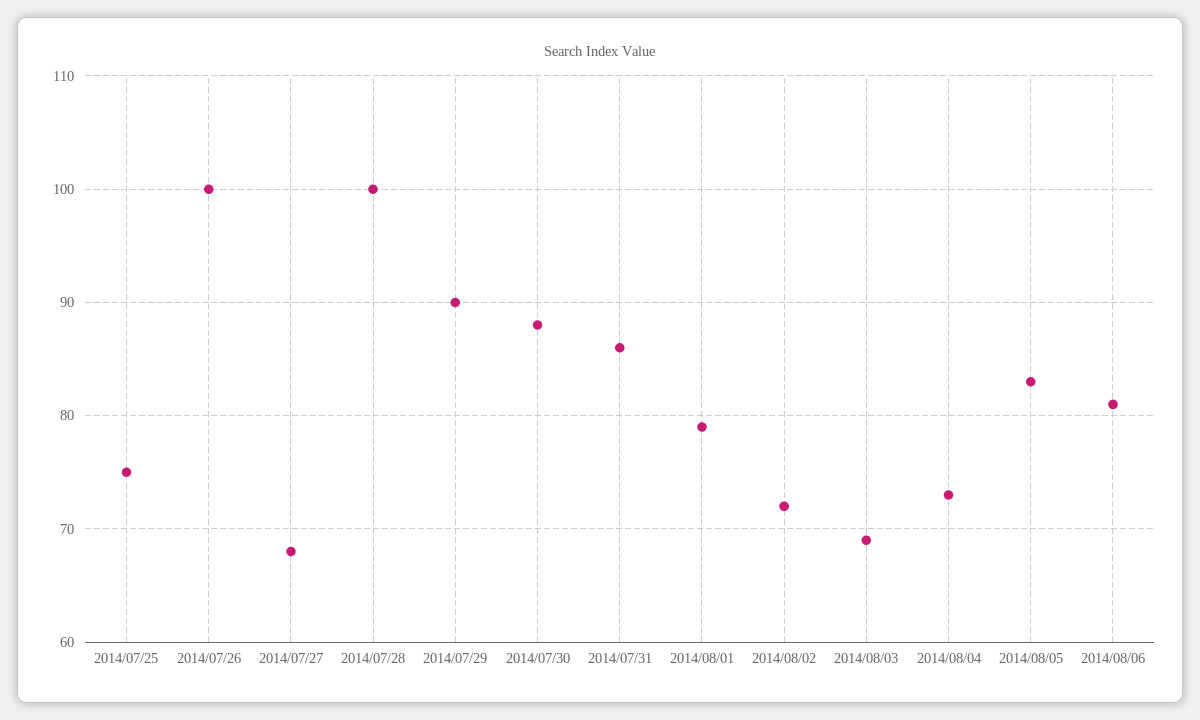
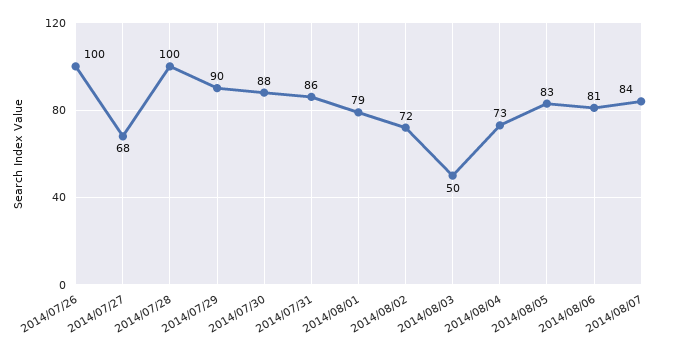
2014/07/25: 75 -> none
2014/08/03: 69 -> 50
2014/08/07: none -> 84

